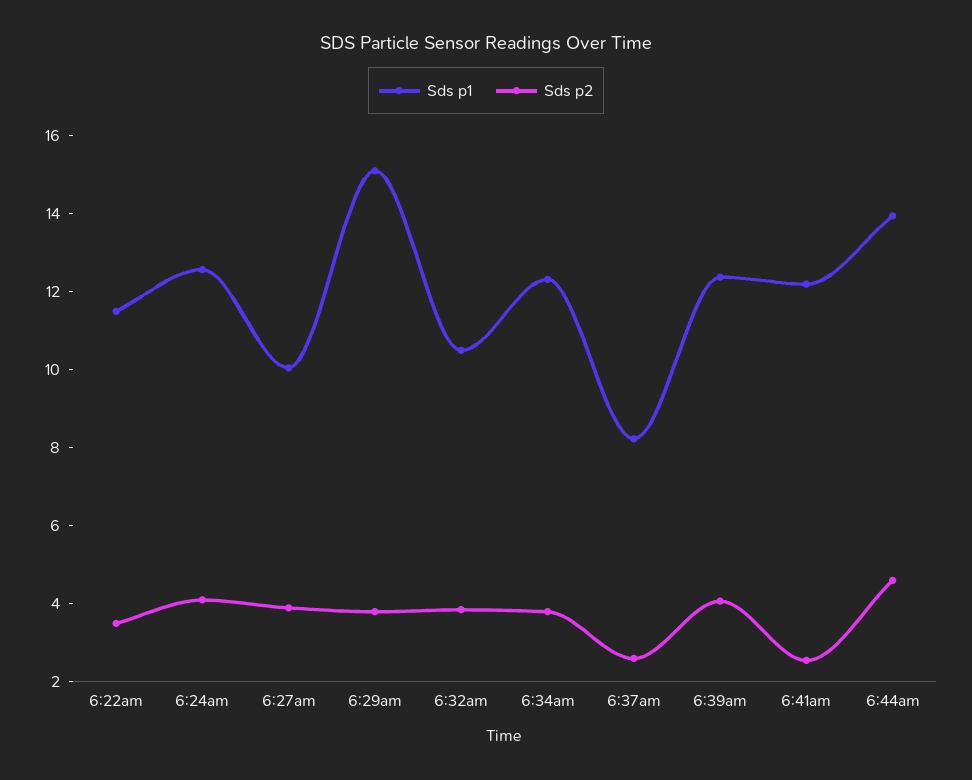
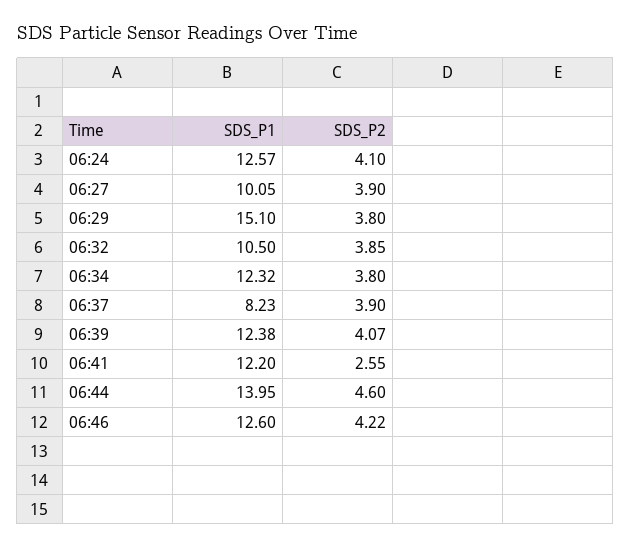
Sds p1, 6:22am: 11.5 -> none
Sds p2, 6:22am: 3.5 -> none
Sds p2, 6:37am: 2.5 -> 3.9
Sds p1, 06:46: none -> 12.6
Sds p2, 06:46: none -> 4.22

